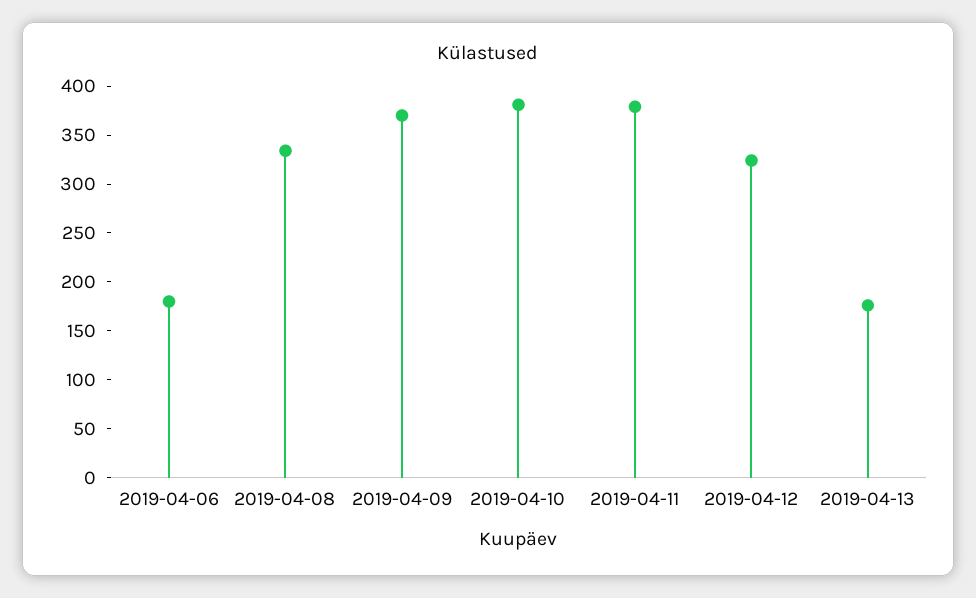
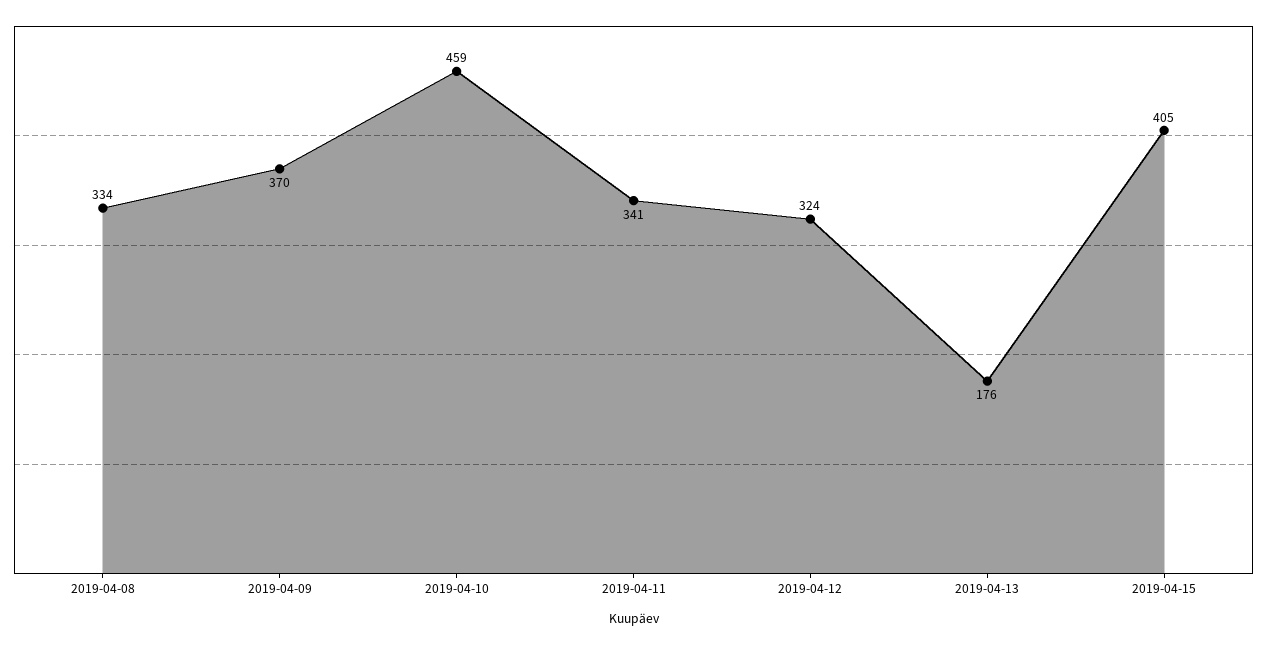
2019-04-06: 180 -> none
2019-04-10: 380 -> 459
2019-04-11: 380 -> 341
2019-04-15: none -> 405

